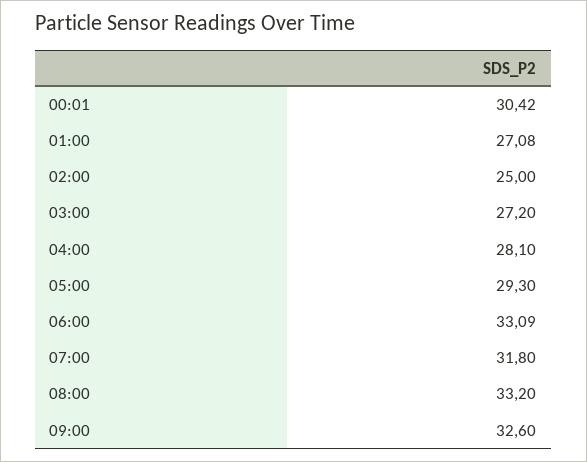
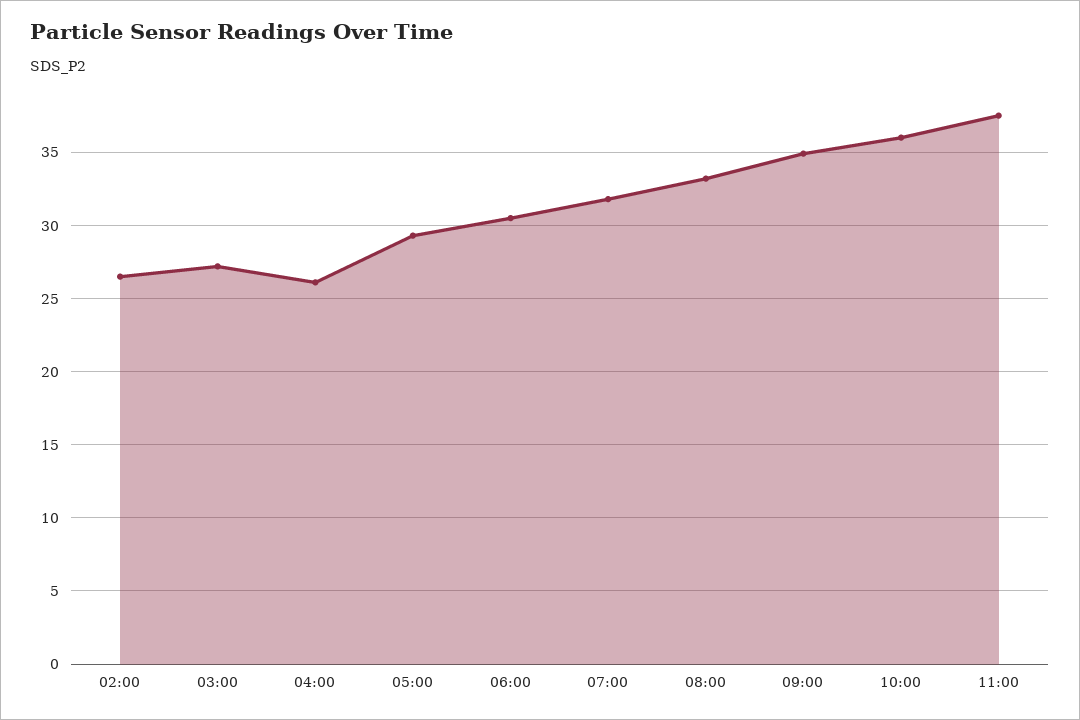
00:01: 30.42 -> none
01:00: 27.08 -> none
02:00: 25 -> 26.5
04:00: 28.1 -> 26
06:00: 33.09 -> 30.5
09:00: 32.6 -> 35
10:00: none -> 36
11:00: none -> 37.5

